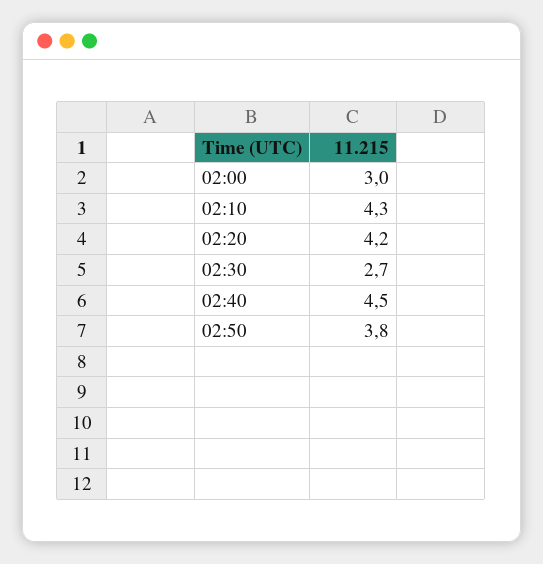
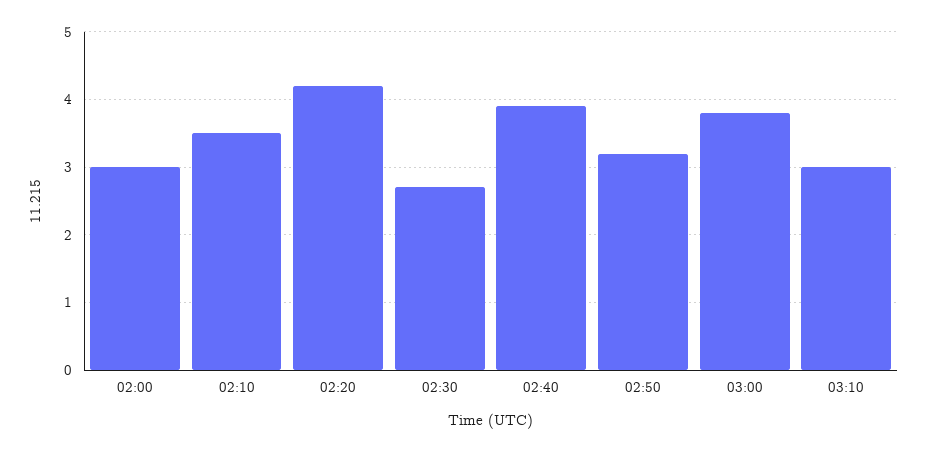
02:10: 4.3 -> 3.5
02:40: 4.5 -> 3.9
02:50: 3.8 -> 3.2
03:00: none -> 3.8
03:10: none -> 3

